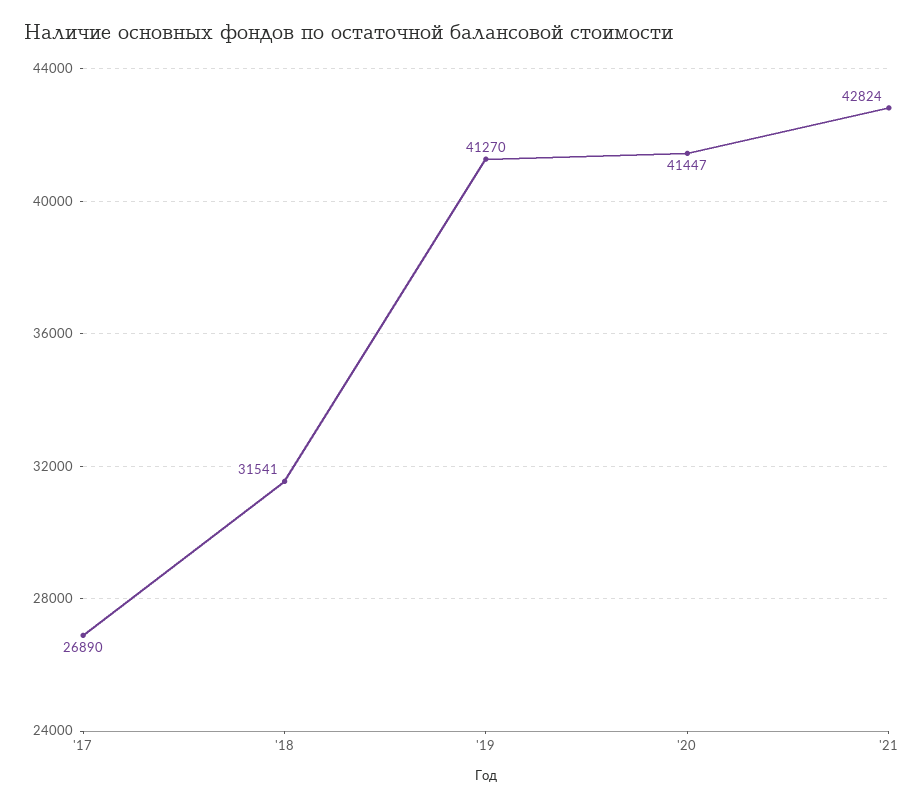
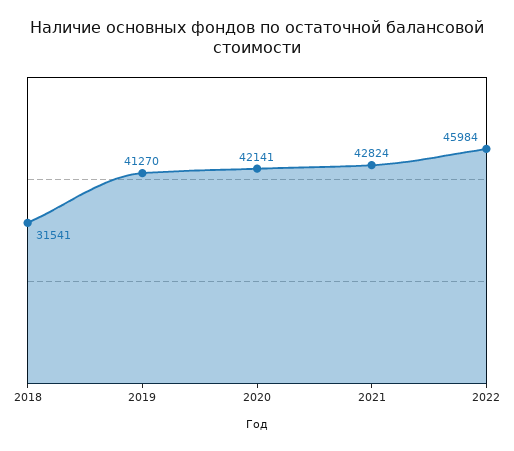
'17: 26890 -> none
'20: 41447 -> 42141
2022: none -> 45984

